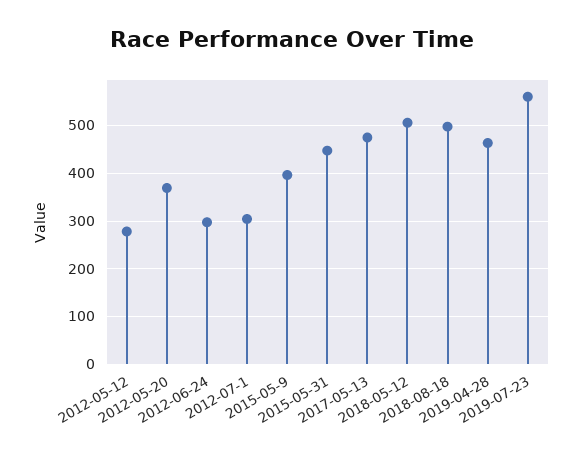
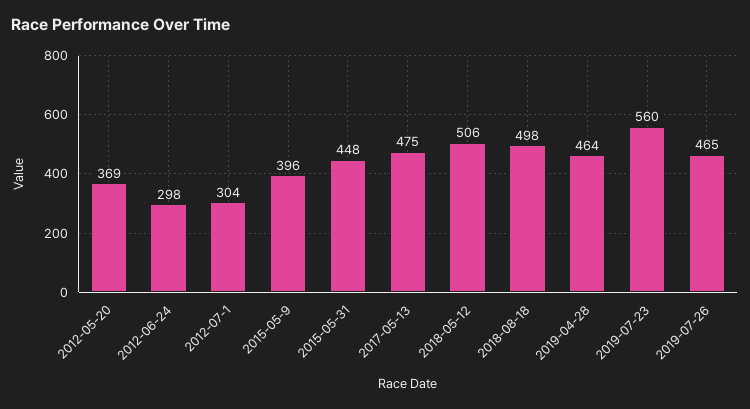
2012-05-12: 280 -> none
2019-07-26: none -> 465

